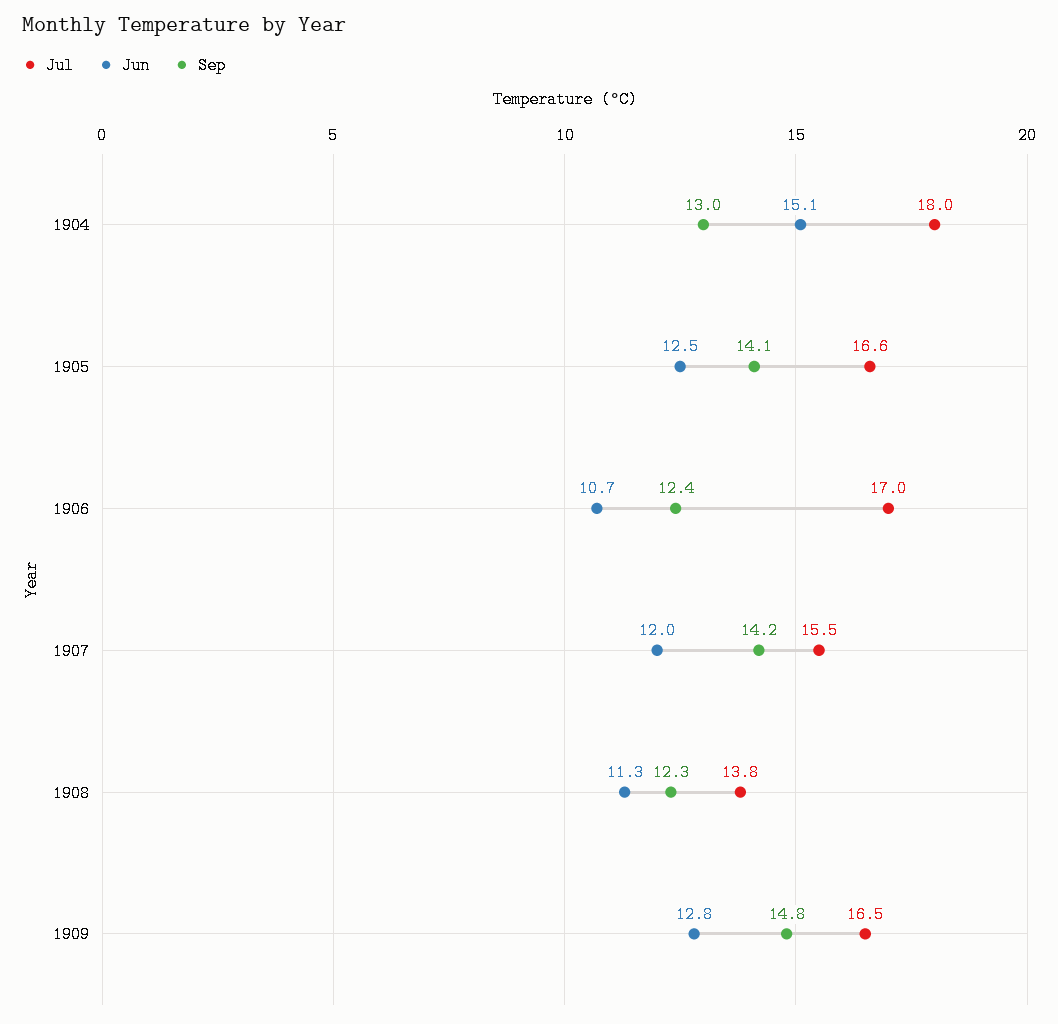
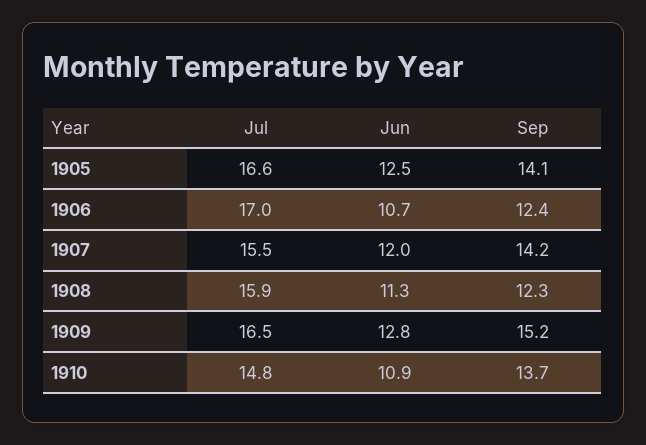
Jul, 1904: 18 -> none
Jun, 1904: 15.1 -> none
Sep, 1904: 13 -> none
Jul, 1908: 13.8 -> 15.9
Sep, 1909: 14.8 -> 15.2
Jul, 1910: none -> 14.8
Jun, 1910: none -> 10.9
Sep, 1910: none -> 13.7

